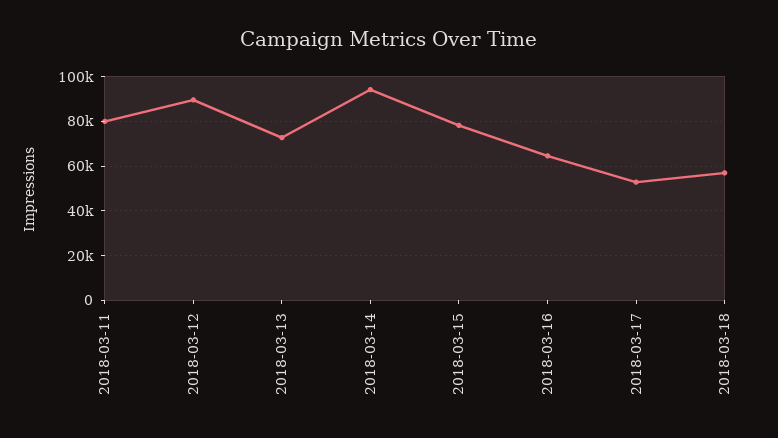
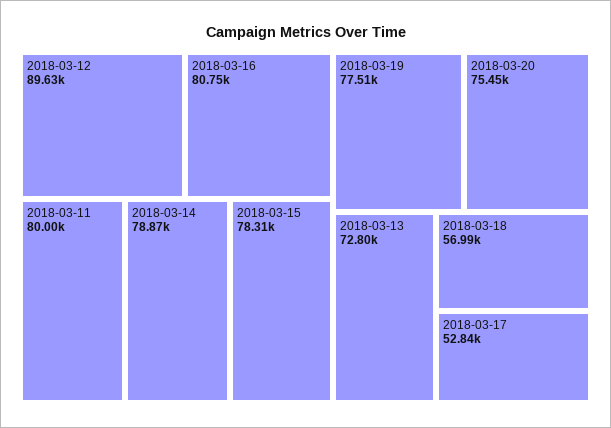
2018-03-14: 95000 -> 78870
2018-03-16: 65000 -> 80750
2018-03-19: none -> 77510
2018-03-20: none -> 75450

